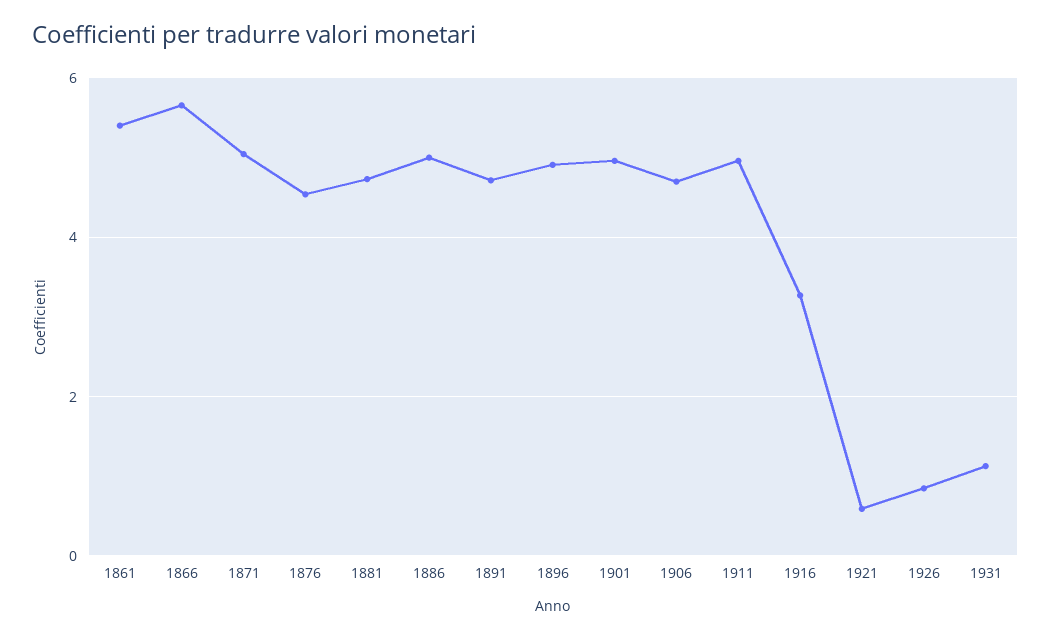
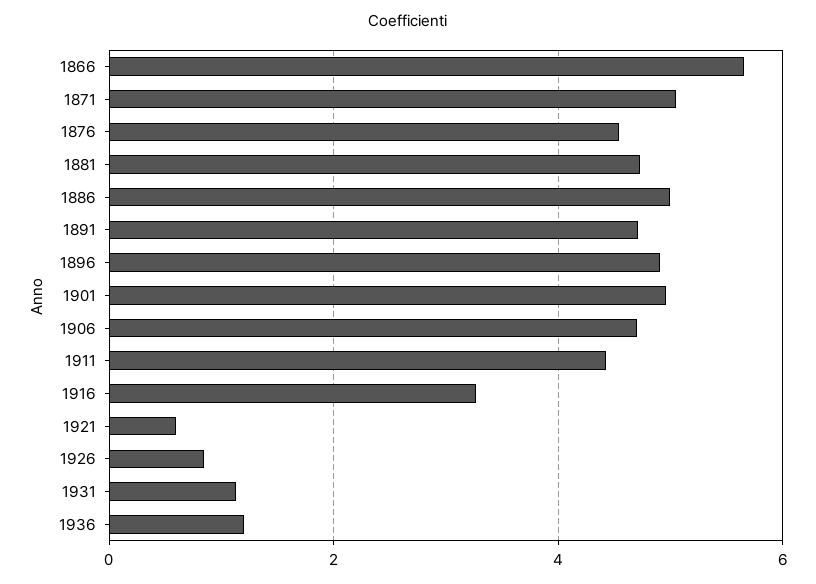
1861: 5.4 -> none
1911: 5 -> 4.4
1936: none -> 1.2

